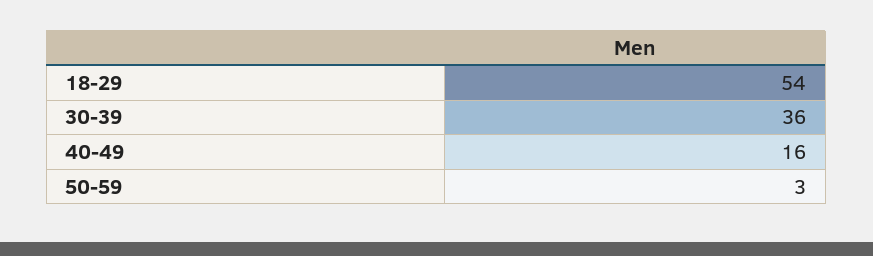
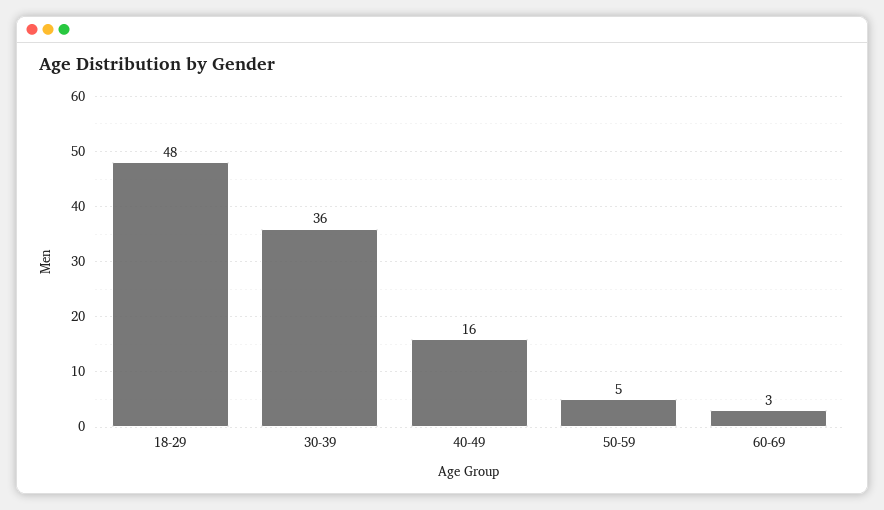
18-29: 54 -> 48
50-59: 3 -> 5
60-69: none -> 3

